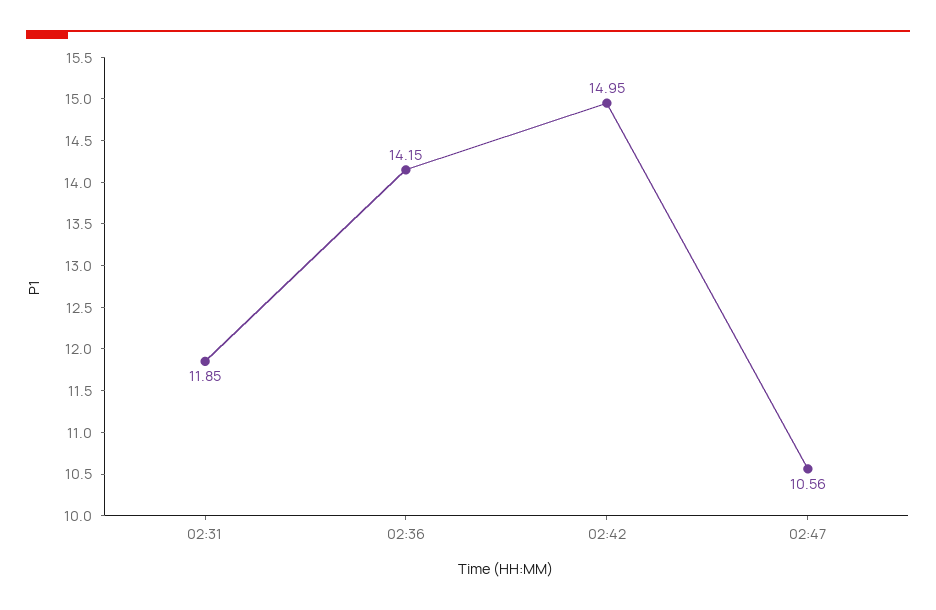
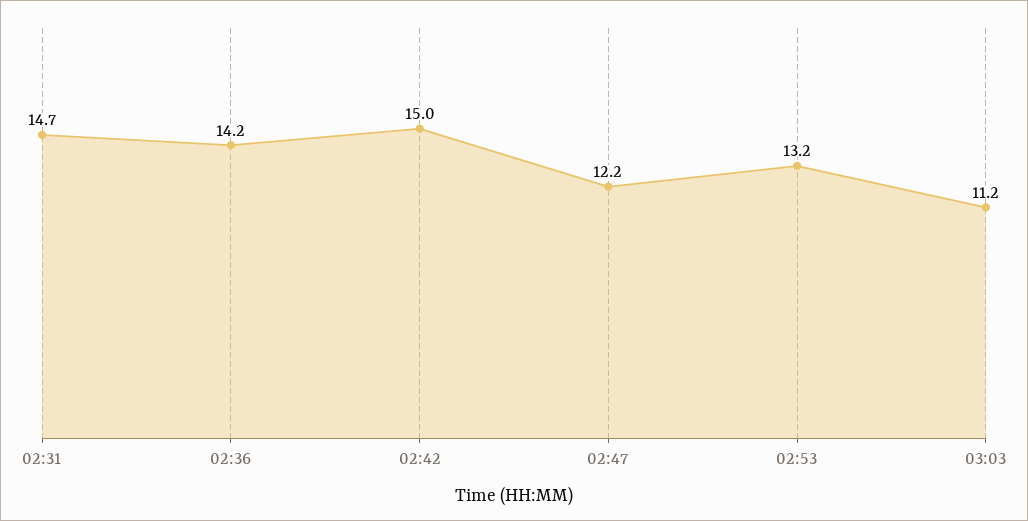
02:31: 11.85 -> 14.7
02:47: 10.56 -> 12.2
02:53: none -> 13.2
03:03: none -> 11.2

